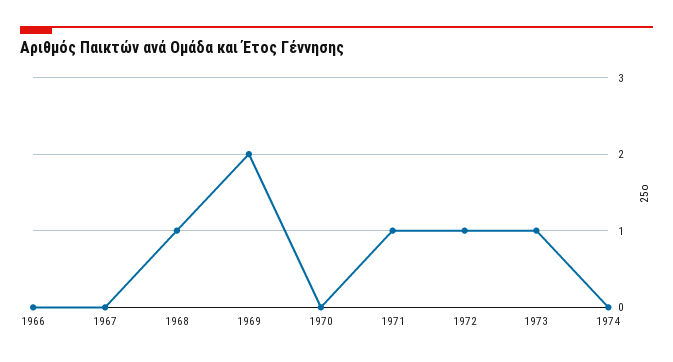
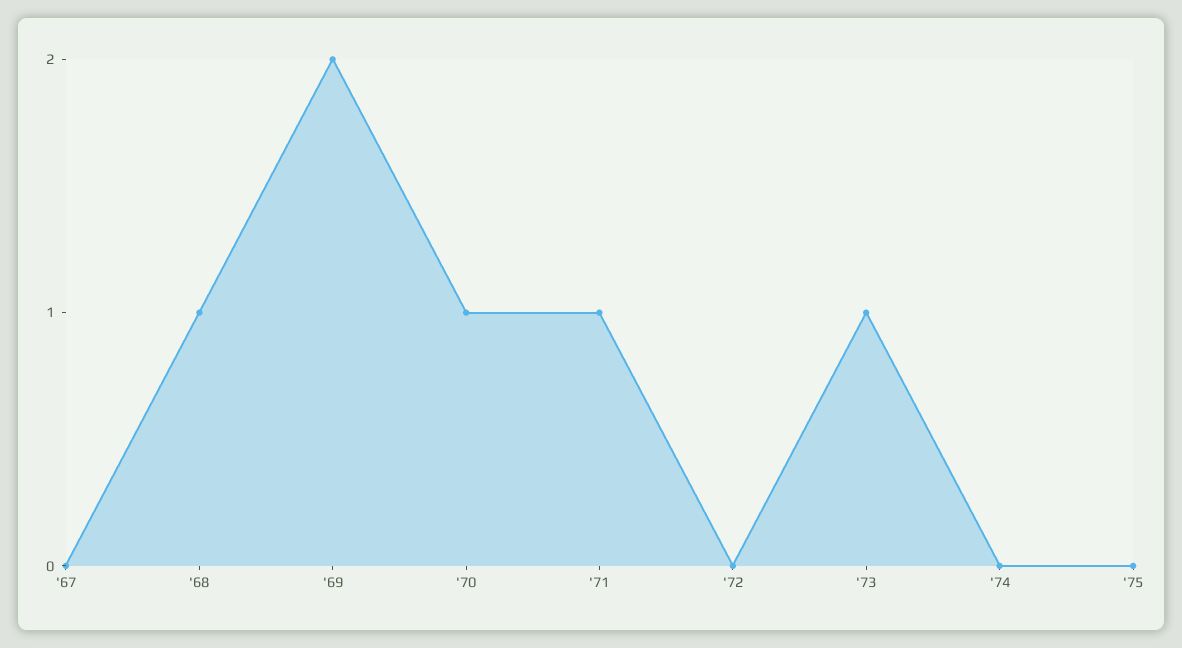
1966: 0 -> none
1970: 0 -> 1
1972: 1 -> 0
'75: none -> 0

